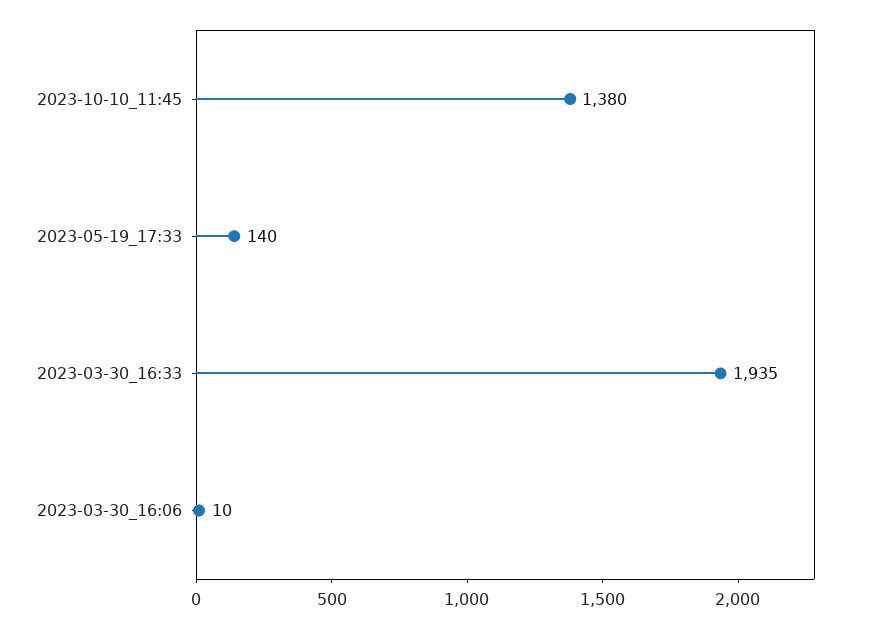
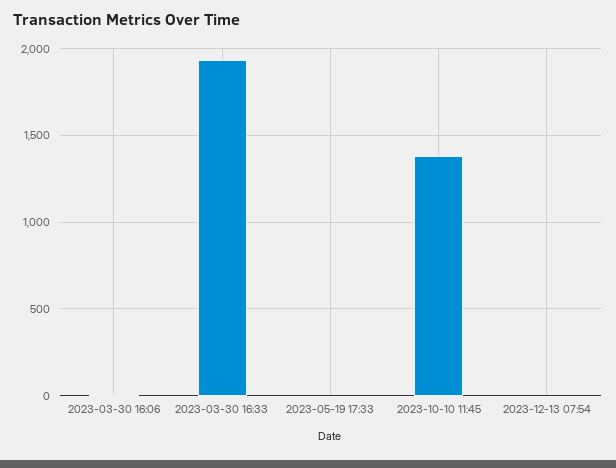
2023-05-19_17:33: 140 -> 0
2023-12-13 07:54: none -> 0

